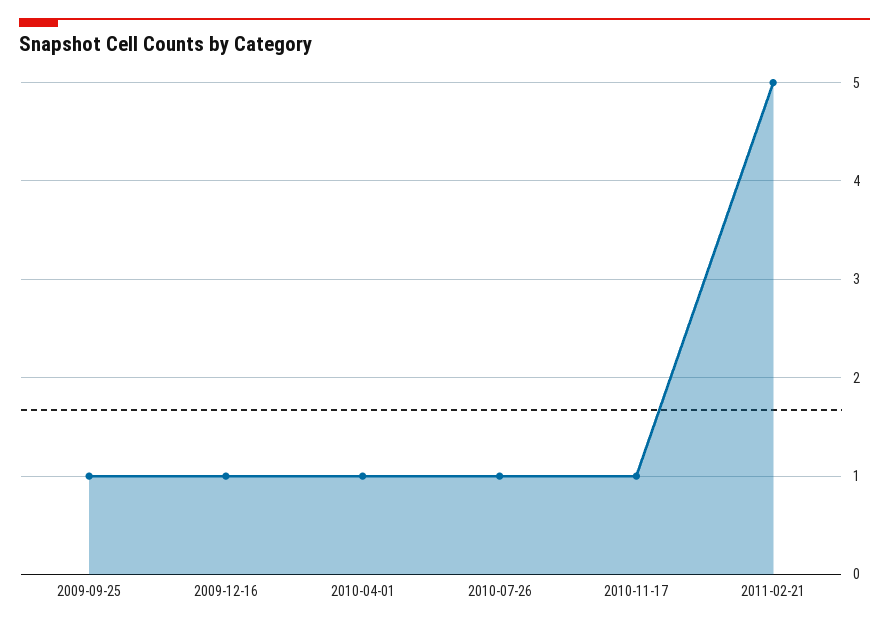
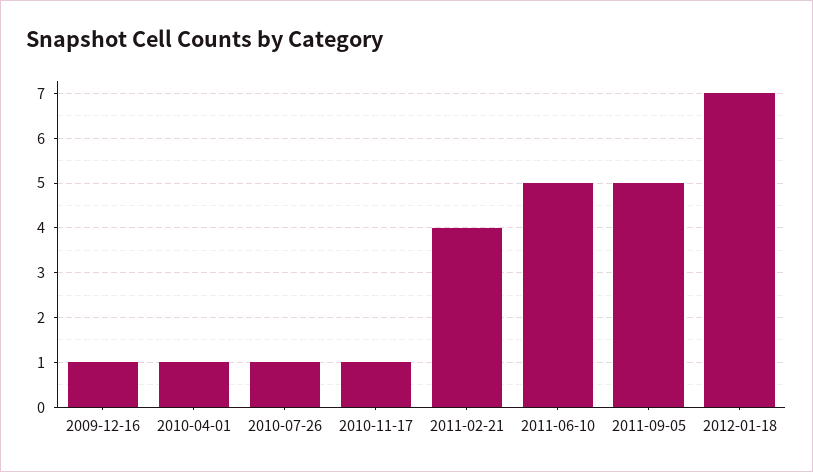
2009-09-25: 1 -> none
2011-02-21: 5 -> 4
2011-06-10: none -> 5
2011-09-05: none -> 5
2012-01-18: none -> 7

